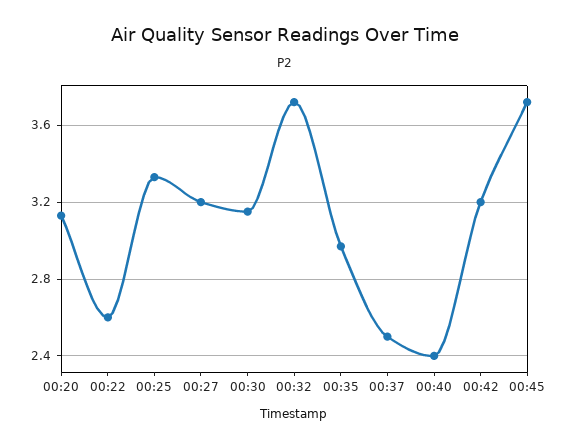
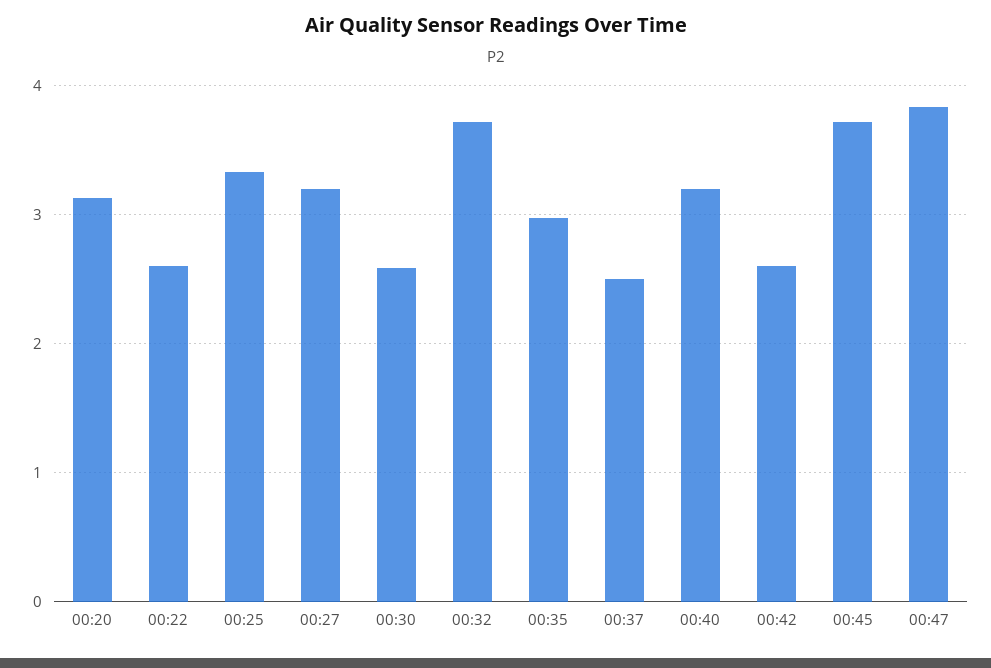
00:30: 3.15 -> 2.6
00:40: 2.4 -> 3.2
00:42: 3.2 -> 2.6
00:47: none -> 3.8

